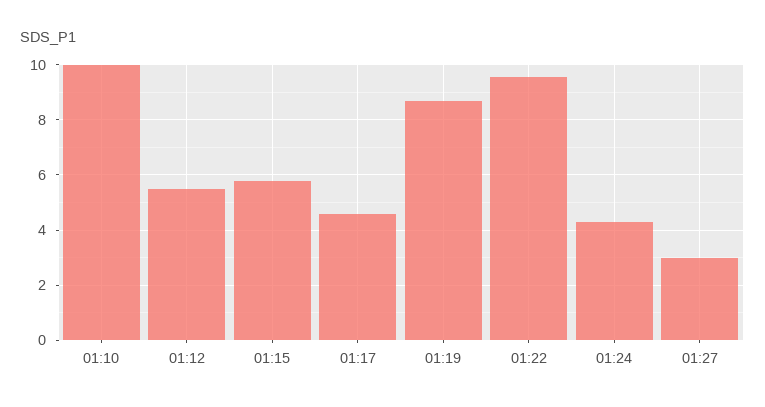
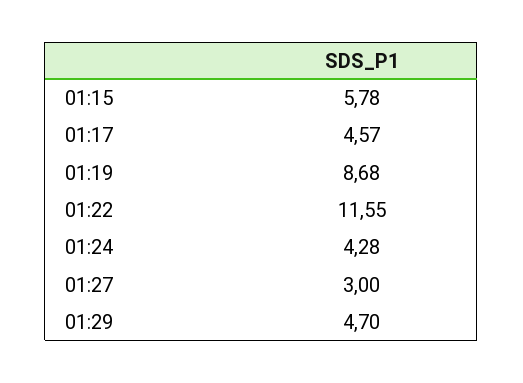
01:10: 10 -> none
01:12: 5.5 -> none
01:22: 9.5 -> 11.55
01:29: none -> 4.7

